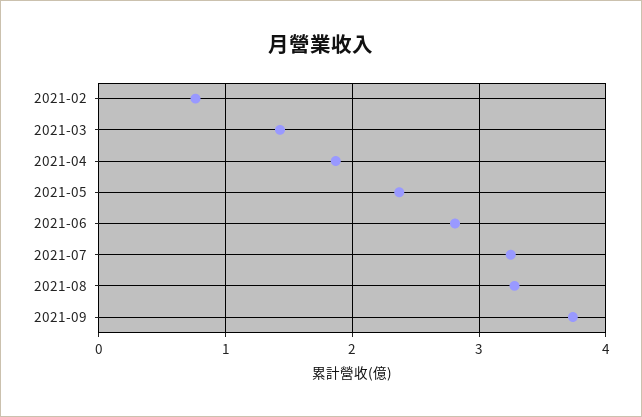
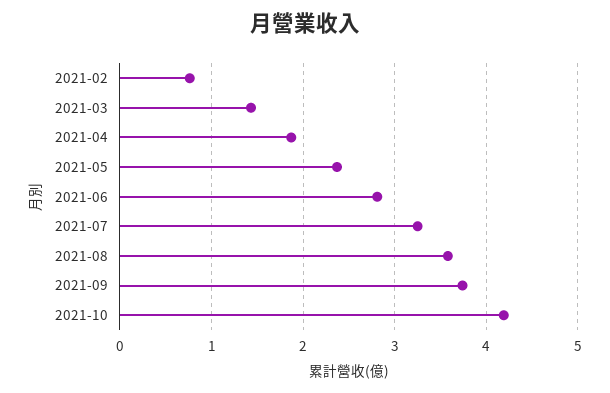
2021-08: 3.3 -> 3.6
2021-10: none -> 4.2

